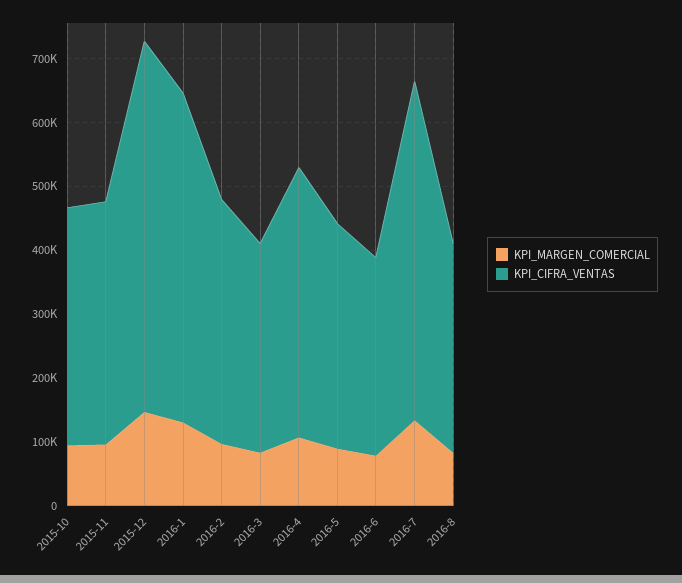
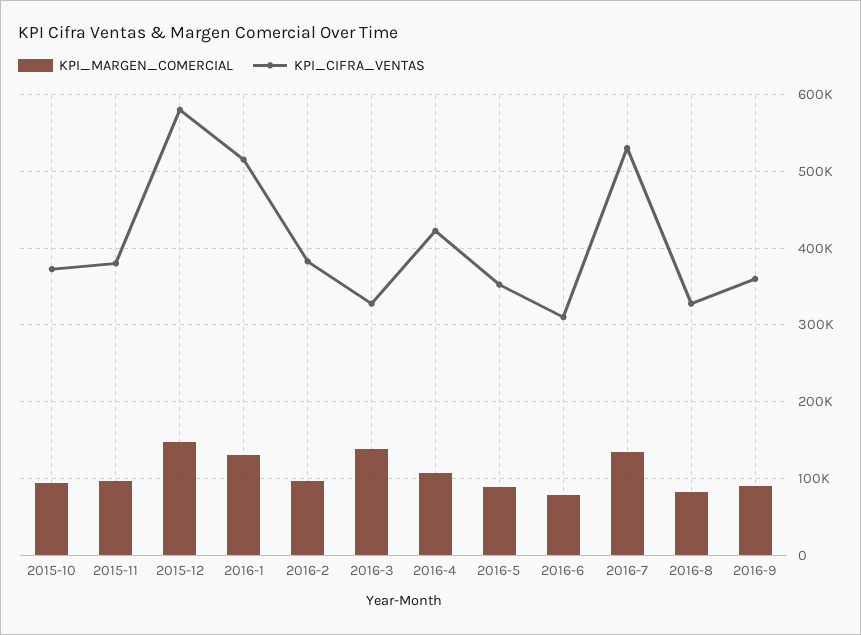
KPI_MARGEN_COMERCIAL, 2016-3: 80000 -> 140000
KPI_MARGEN_COMERCIAL, 2016-9: none -> 90000
KPI_CIFRA_VENTAS, 2016-9: none -> 360000

